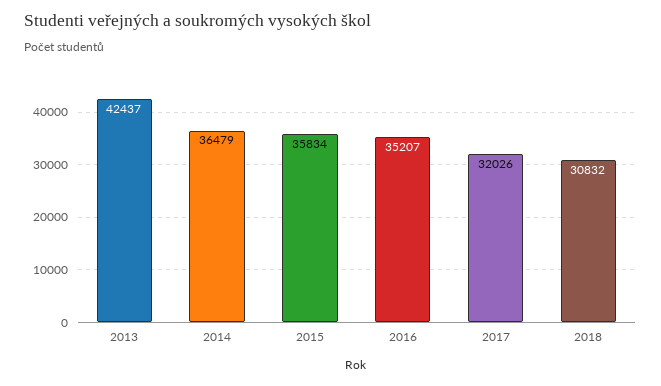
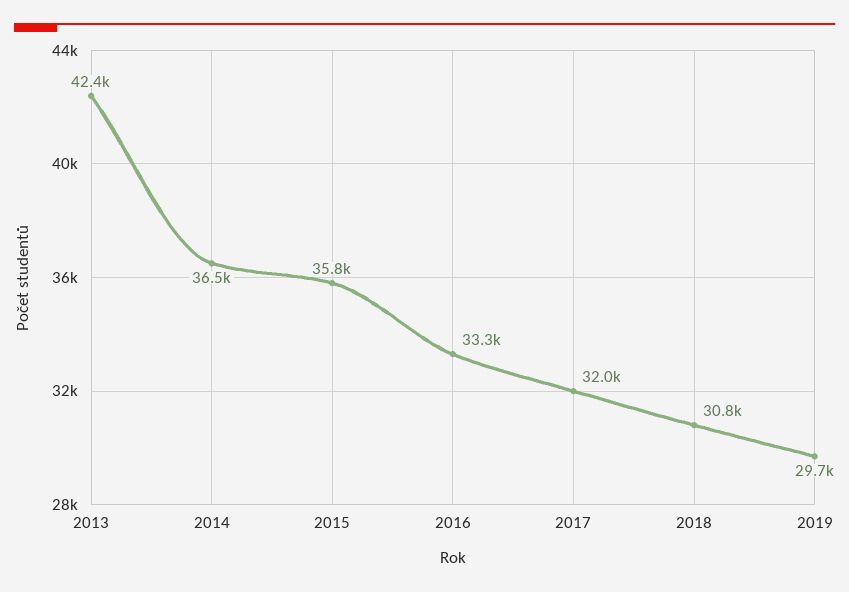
2016: 35207 -> 33300
2019: none -> 29700

